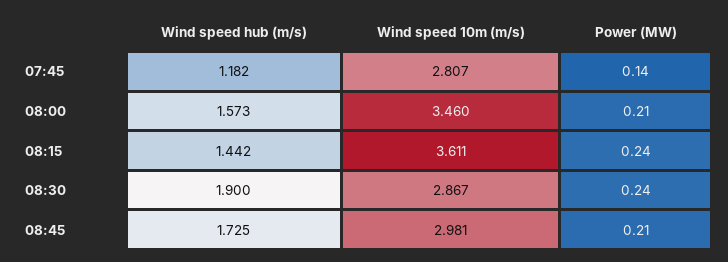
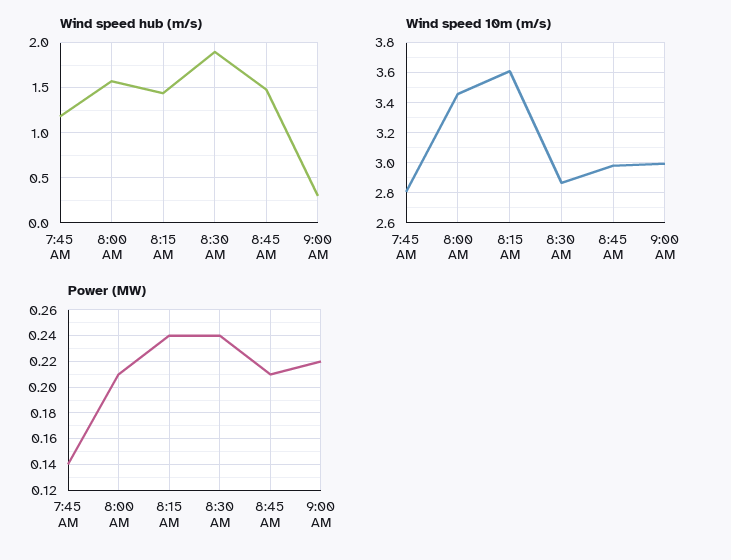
Wind speed hub (m/s), 08:45: 1.725 -> 1.5
Wind speed hub (m/s), 9:00 AM: none -> 0.3
Wind speed 10m (m/s), 9:00 AM: none -> 3
Power (MW), 9:00 AM: none -> 0.22

